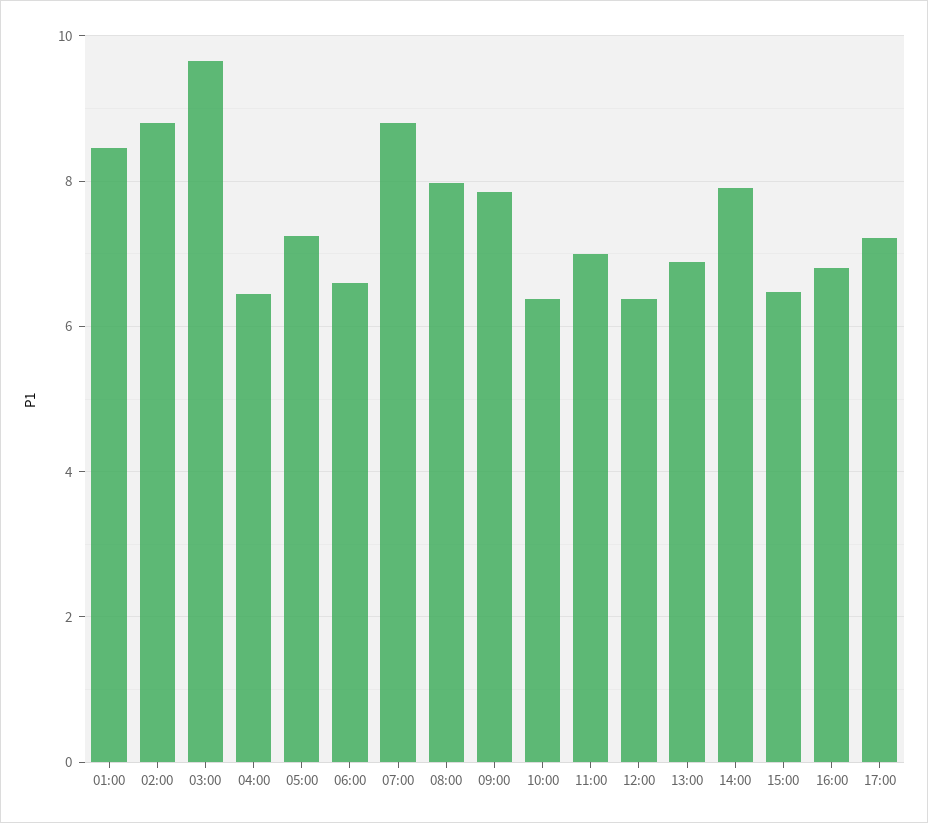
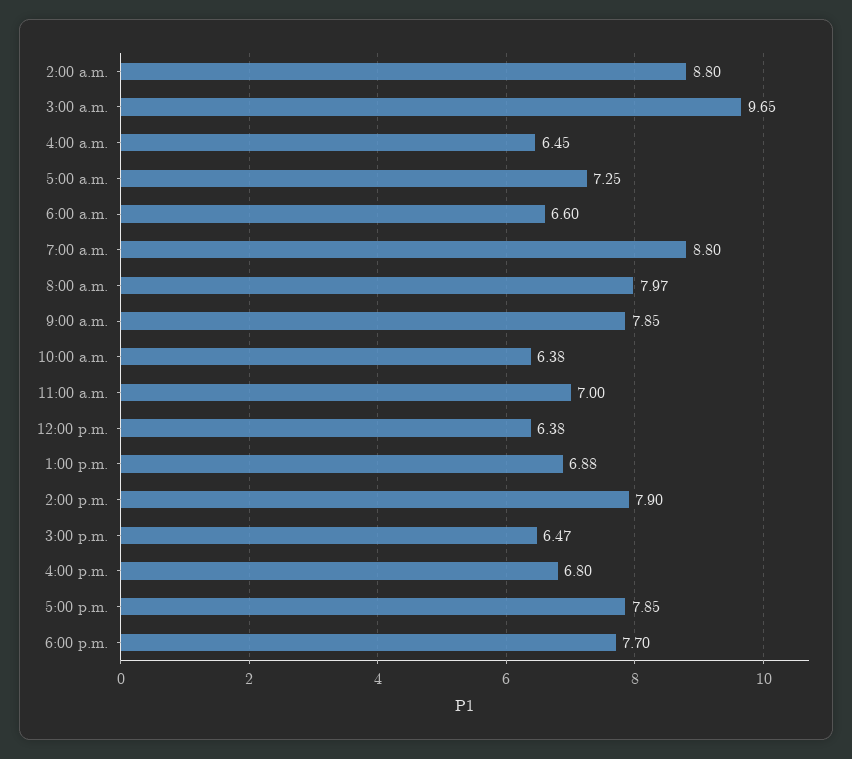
01:00: 8.4 -> none
17:00: 7.2 -> 7.85
6:00 p.m.: none -> 7.7

